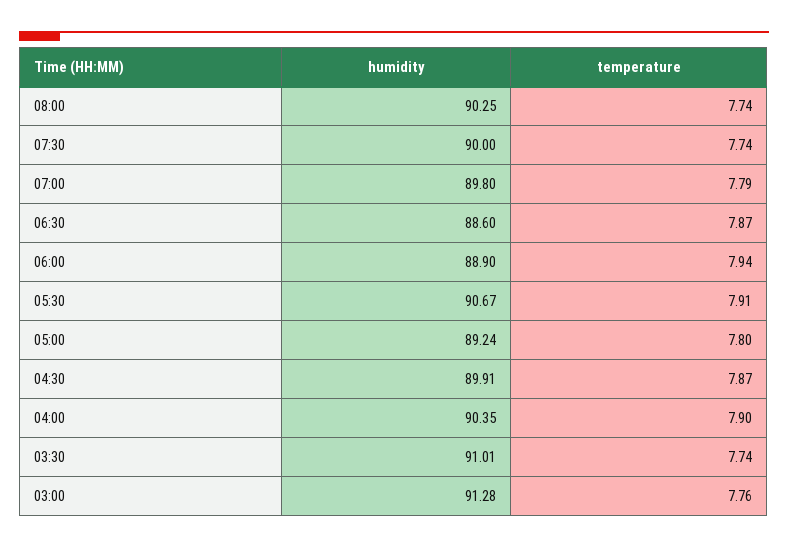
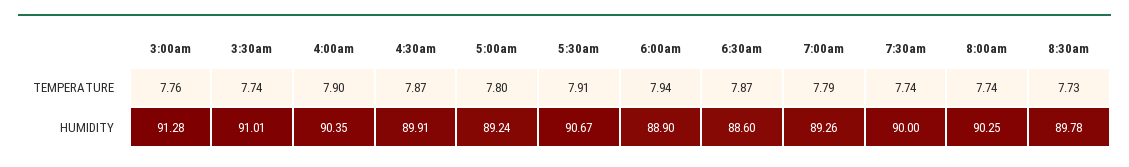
humidity, 07:00: 89.8 -> 89.26
temperature, 8:30am: none -> 7.73
humidity, 8:30am: none -> 89.78

